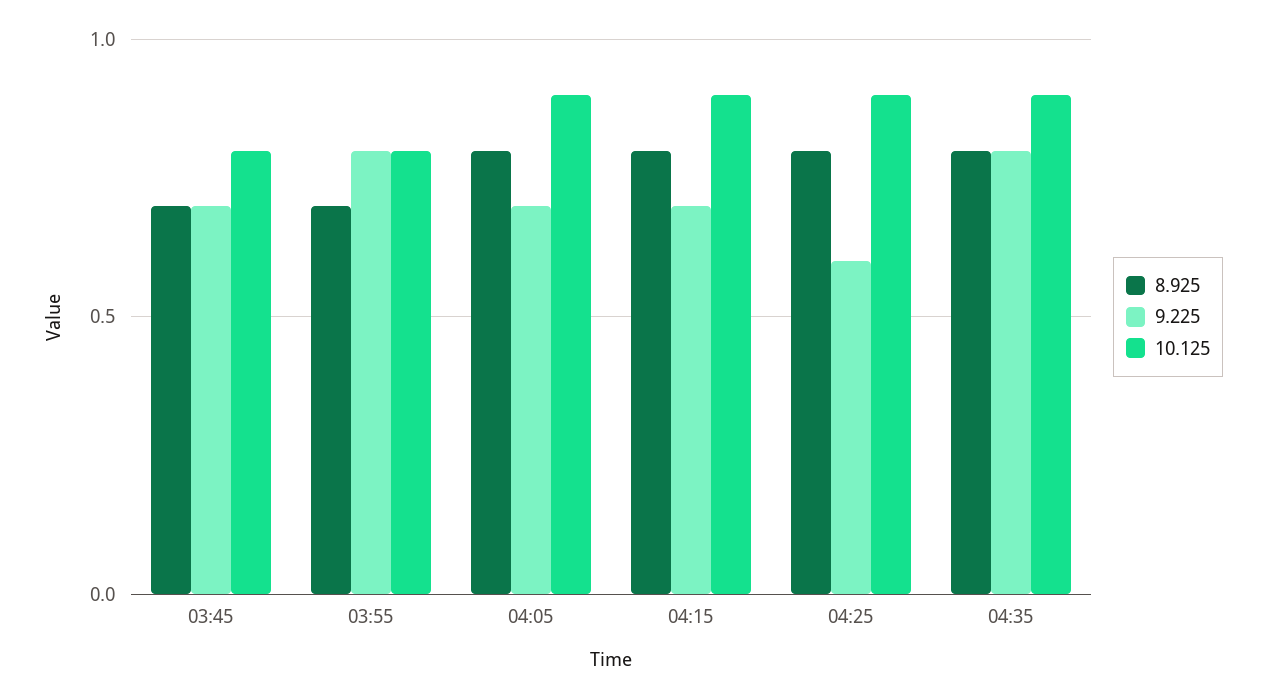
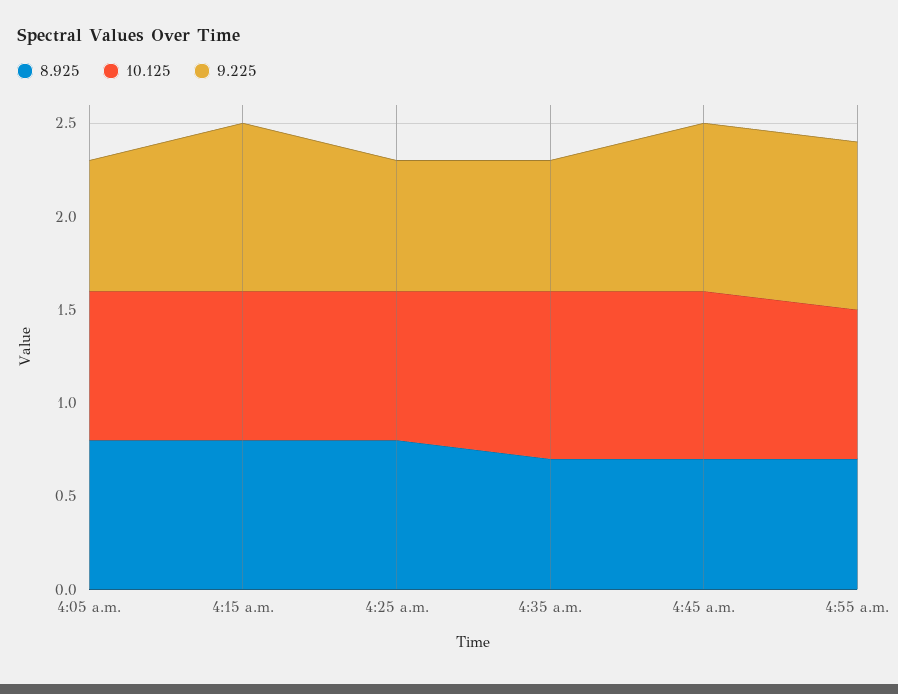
8.925, 03:45: 0.7 -> none
9.225, 03:45: 0.7 -> none
10.125, 03:45: 0.8 -> none
8.925, 03:55: 0.7 -> none
9.225, 03:55: 0.8 -> none
10.125, 03:55: 0.8 -> none
10.125, 04:05: 0.9 -> 0.8
9.225, 04:15: 0.7 -> 0.9
10.125, 04:15: 0.9 -> 0.8
9.225, 04:25: 0.6 -> 0.7
10.125, 04:25: 0.9 -> 0.8
8.925, 04:35: 0.8 -> 0.7
9.225, 04:35: 0.8 -> 0.7
8.925, 4:45 a.m.: none -> 0.7
10.125, 4:45 a.m.: none -> 0.9
9.225, 4:45 a.m.: none -> 0.9
8.925, 4:55 a.m.: none -> 0.7
10.125, 4:55 a.m.: none -> 0.8
9.225, 4:55 a.m.: none -> 0.9

